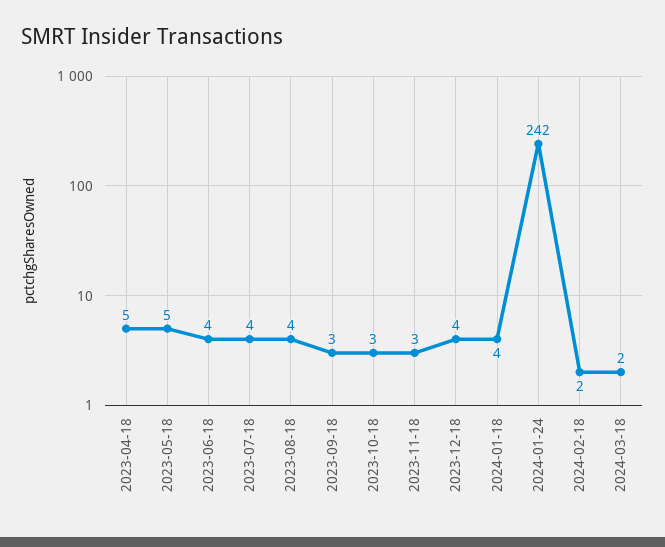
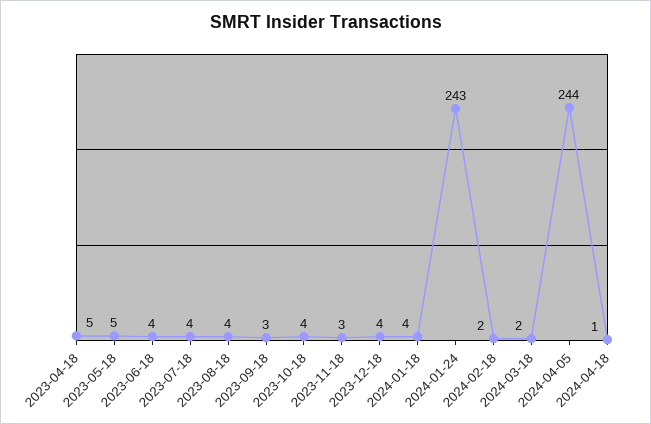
2023-10-18: 3 -> 4
2024-01-24: 242 -> 243
2024-04-05: none -> 244
2024-04-18: none -> 1

